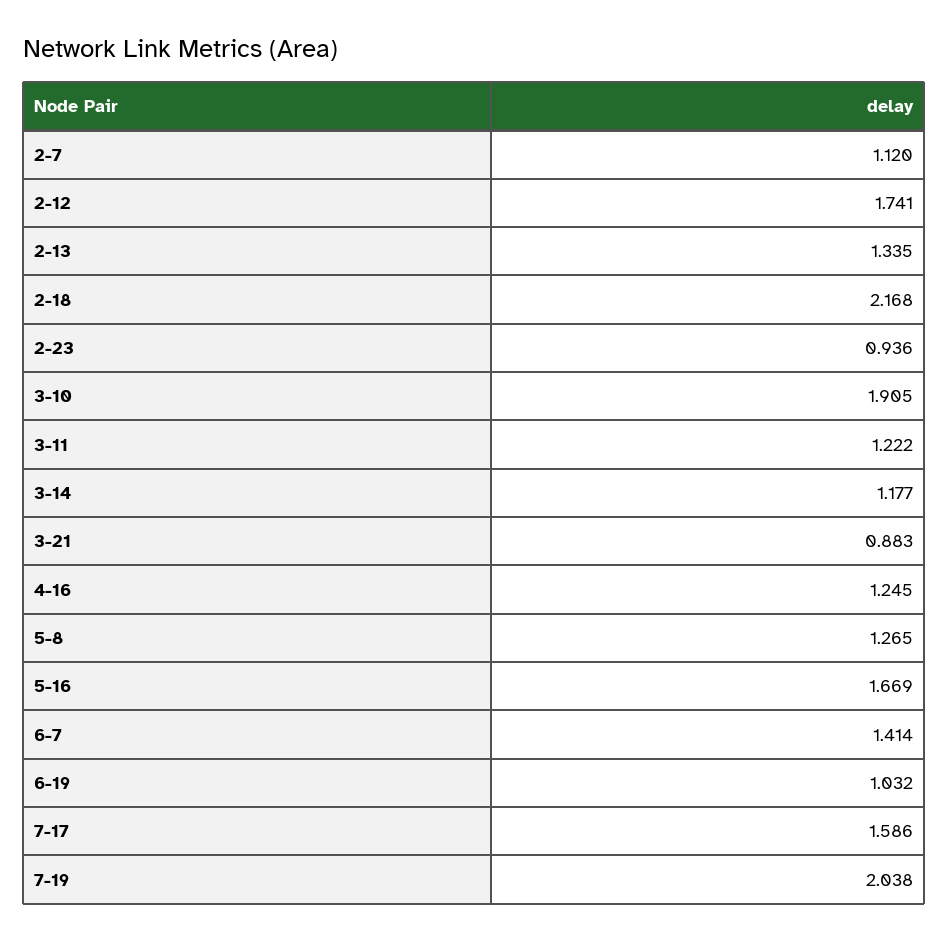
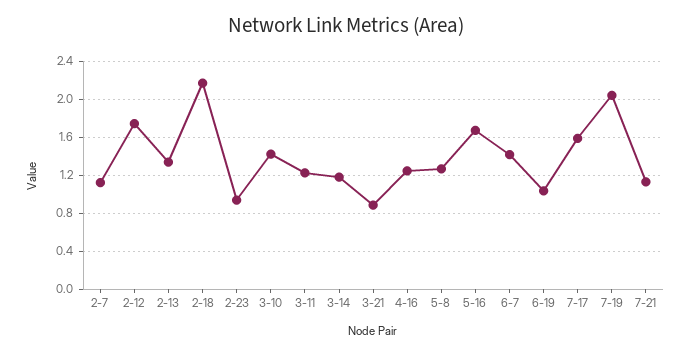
3-10: 1.905 -> 1.4
7-21: none -> 1.1

